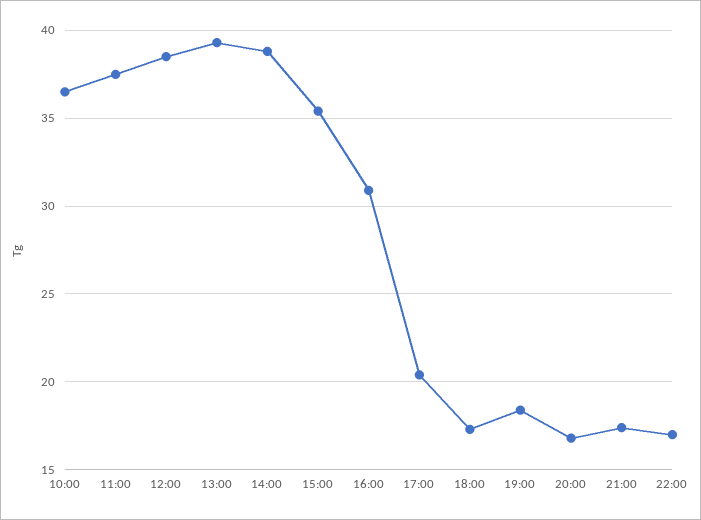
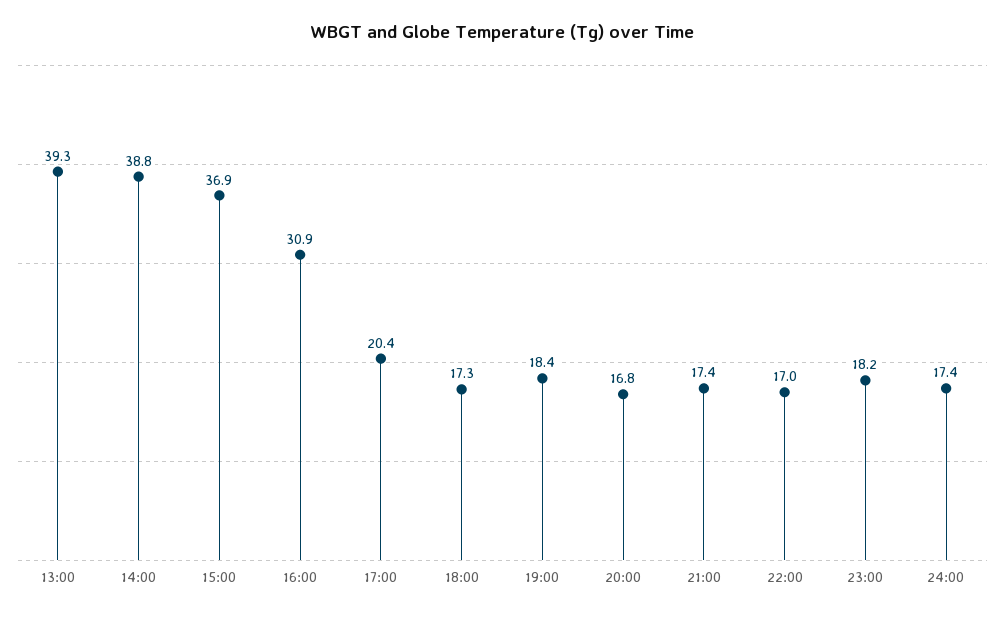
10:00: 36.5 -> none
11:00: 37.5 -> none
12:00: 38.5 -> none
15:00: 35.5 -> 36.9
23:00: none -> 18.2
24:00: none -> 17.4

